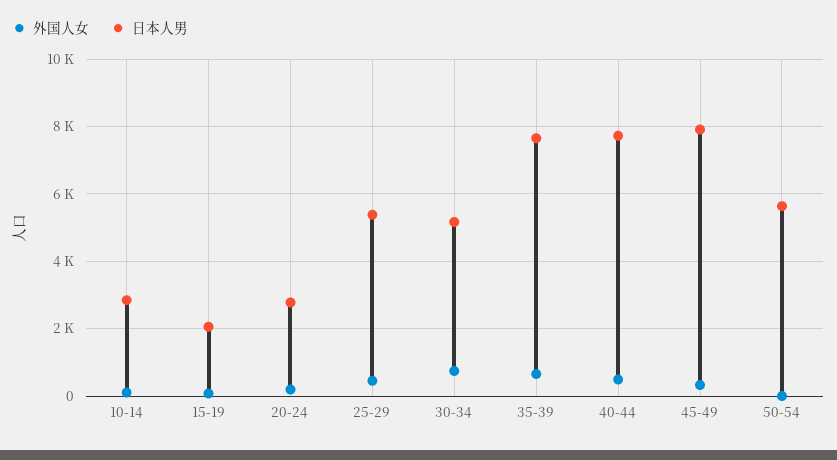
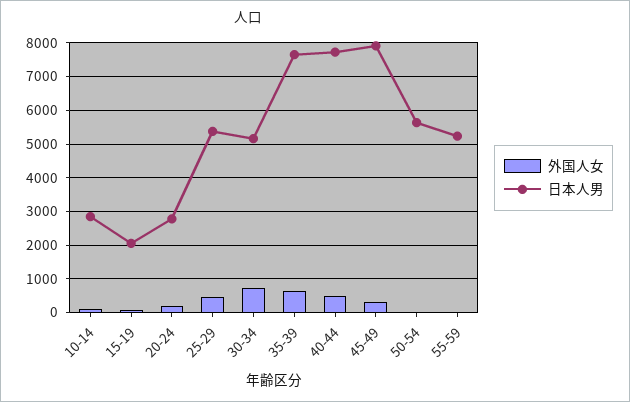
外国人女, 55-59: none -> 0
日本人男, 55-59: none -> 5200

